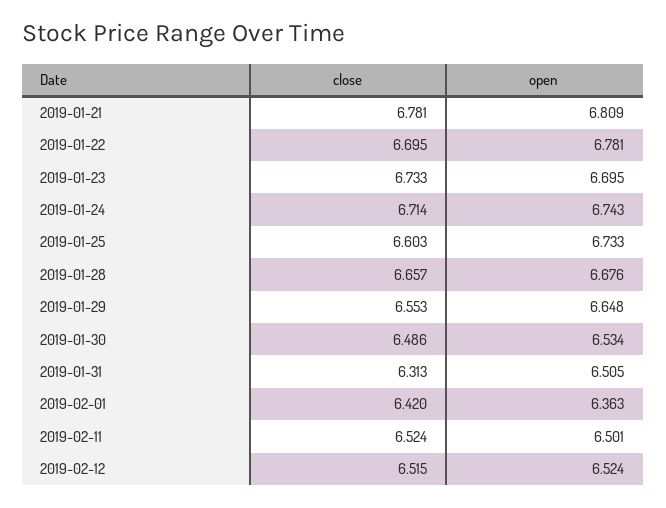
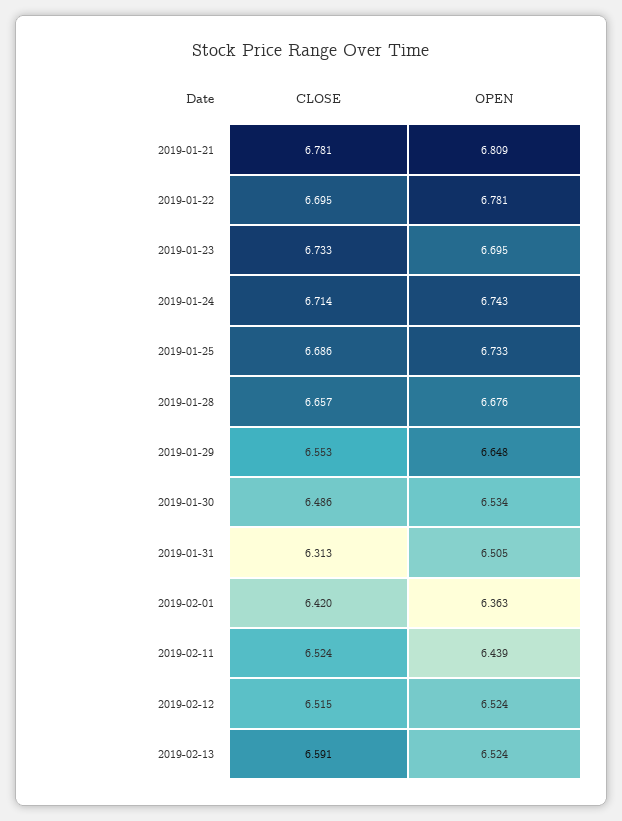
close, 2019-01-25: 6.603 -> 6.686
open, 2019-02-11: 6.501 -> 6.439
close, 2019-02-13: none -> 6.591
open, 2019-02-13: none -> 6.524

